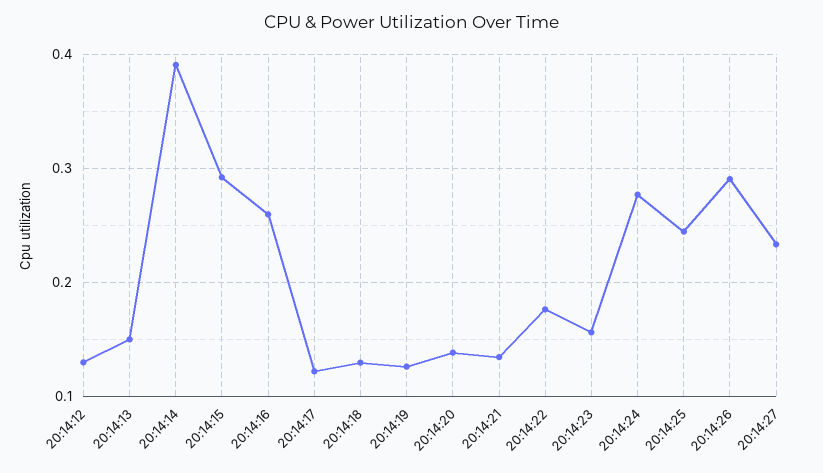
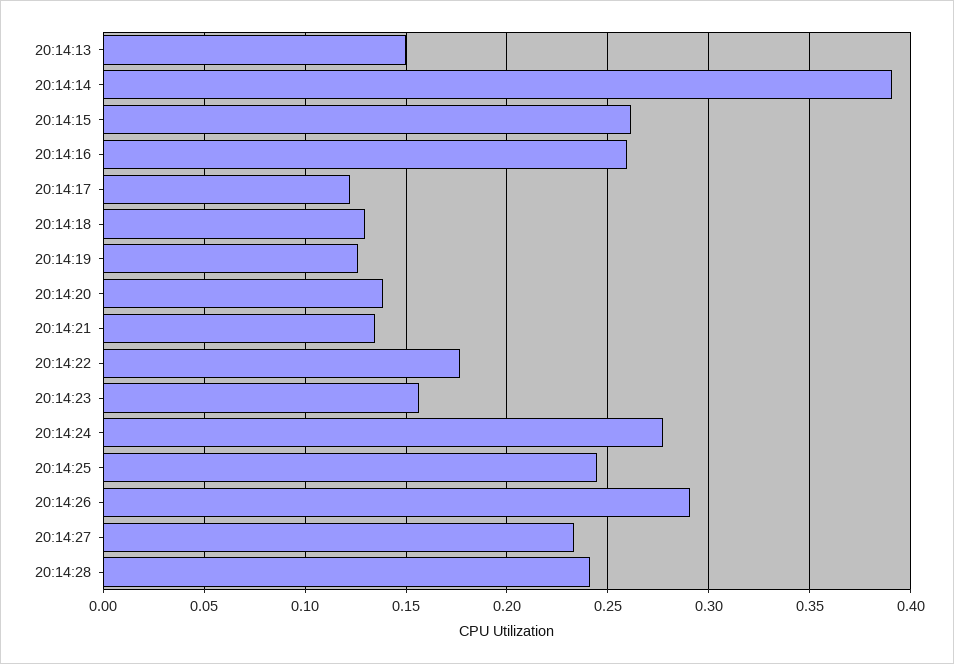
20:14:12: 0.13 -> none
20:14:15: 0.29 -> 0.26
20:14:28: none -> 0.24

